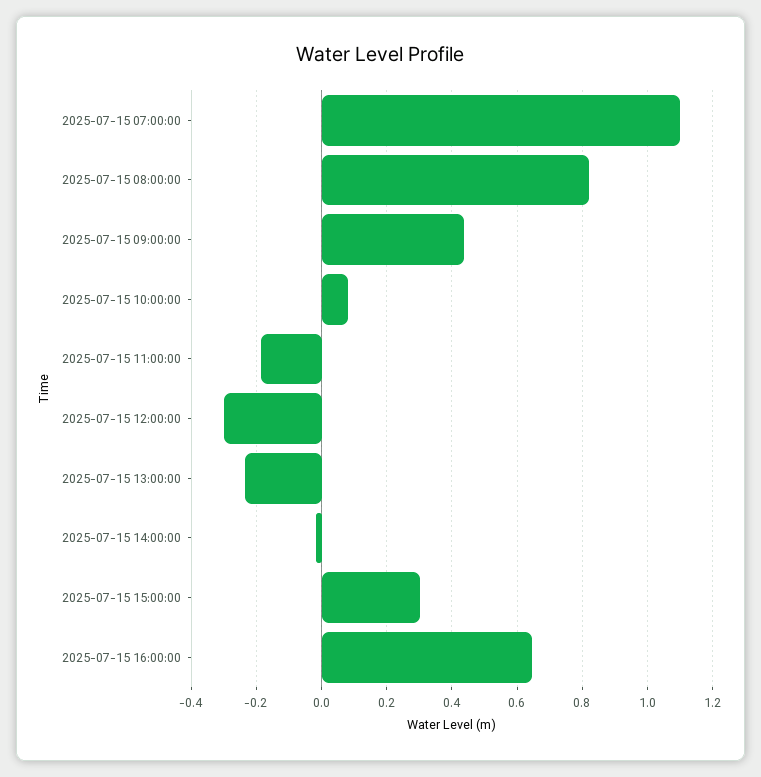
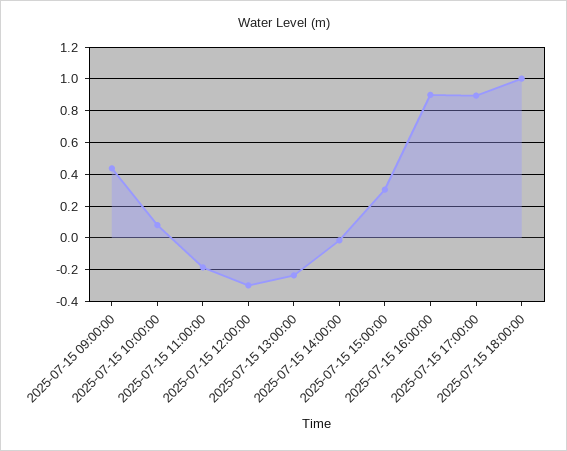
2025-07-15 07:00:00: 1.1 -> none
2025-07-15 08:00:00: 0.82 -> none
2025-07-15 16:00:00: 0.64 -> 0.9
2025-07-15 17:00:00: none -> 0.9
2025-07-15 18:00:00: none -> 1

